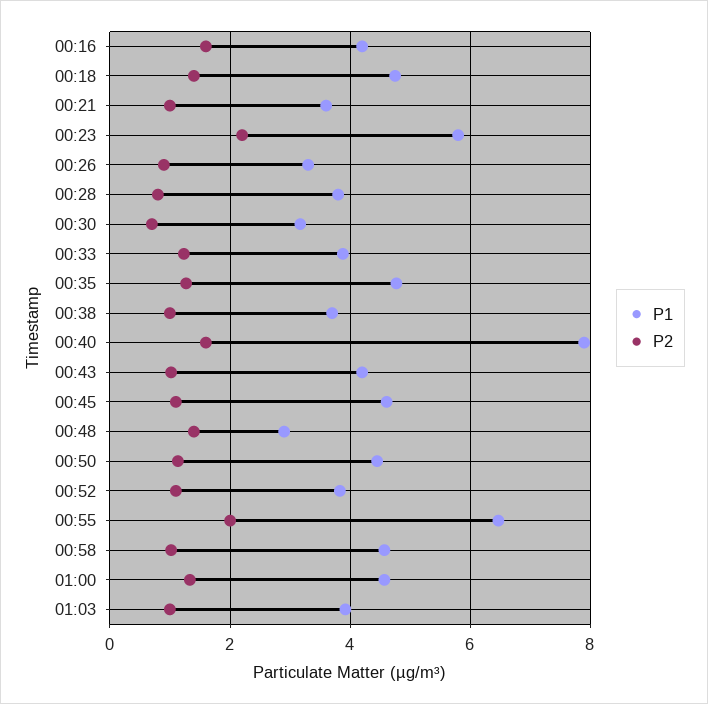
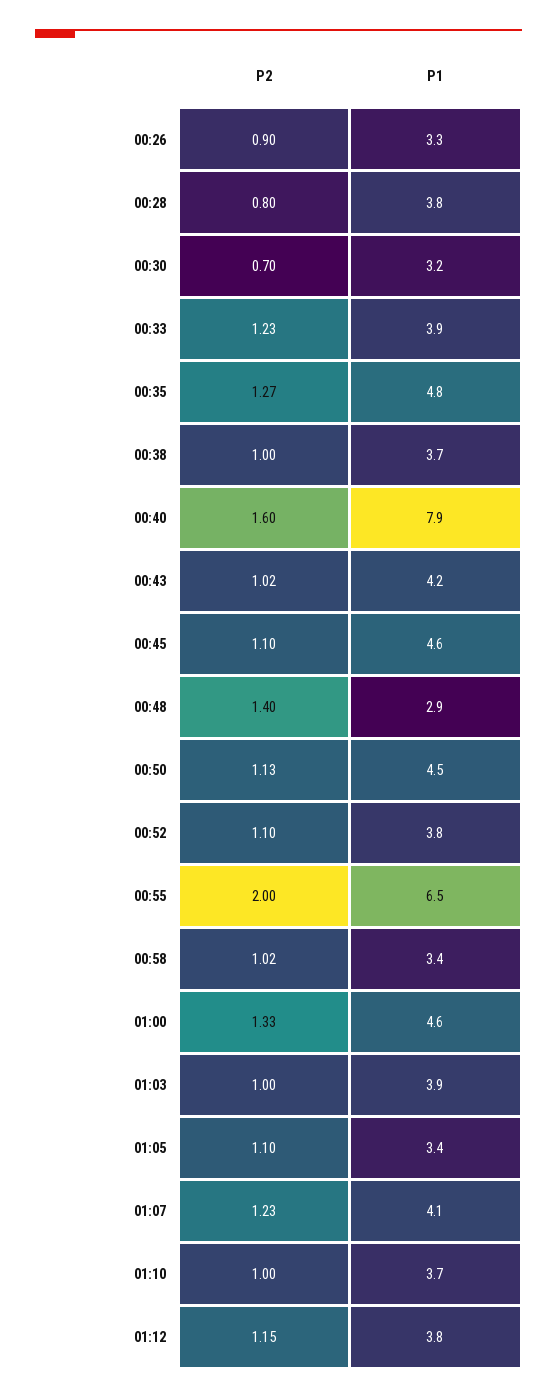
P1, 00:16: 4.2 -> none
P2, 00:16: 1.6 -> none
P1, 00:18: 4.8 -> none
P2, 00:18: 1.4 -> none
P1, 00:21: 3.6 -> none
P2, 00:21: 1 -> none
P1, 00:23: 5.8 -> none
P2, 00:23: 2.2 -> none
P1, 00:58: 4.6 -> 3.4
P2, 01:05: none -> 1.1
P1, 01:05: none -> 3.4
P2, 01:07: none -> 1.23
P1, 01:07: none -> 4.1
P2, 01:10: none -> 1
P1, 01:10: none -> 3.7
P2, 01:12: none -> 1.15
P1, 01:12: none -> 3.8

